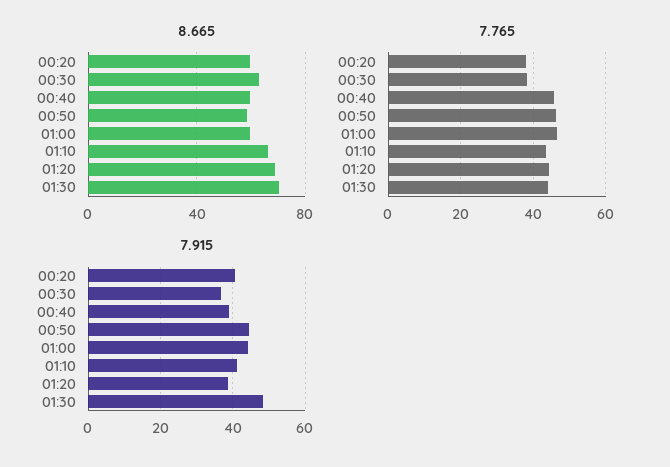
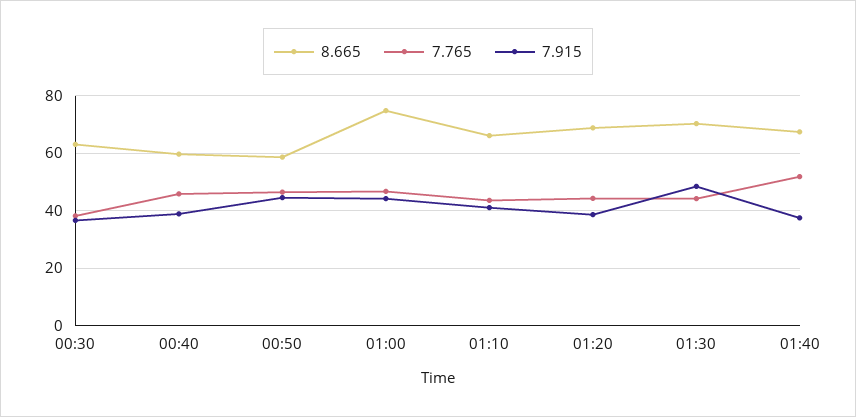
8.665, 00:20: 60 -> none
8.665, 01:00: 60 -> 75
7.765, 00:20: 38 -> none
7.915, 00:20: 40 -> none
8.665, 01:40: none -> 67.5
7.765, 01:40: none -> 52.5
7.915, 01:40: none -> 37.5

